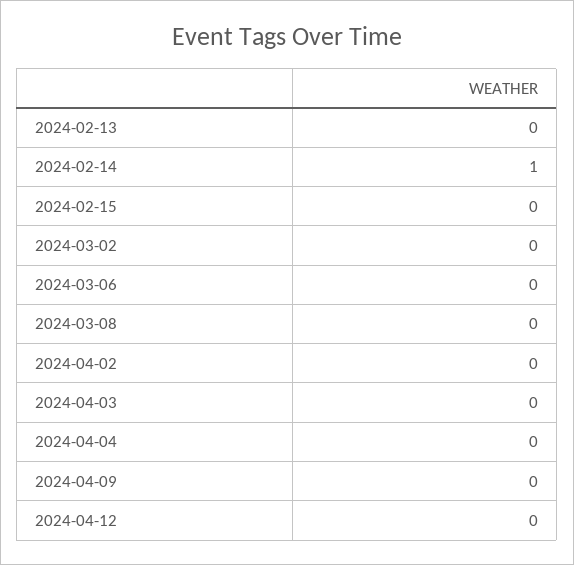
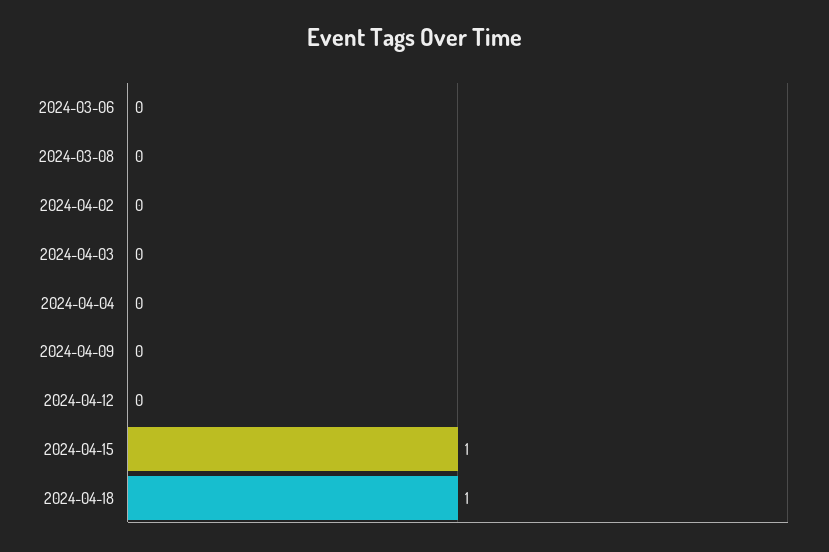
2024-02-13: 0 -> none
2024-02-14: 1 -> none
2024-02-15: 0 -> none
2024-03-02: 0 -> none
2024-04-15: none -> 1
2024-04-18: none -> 1

